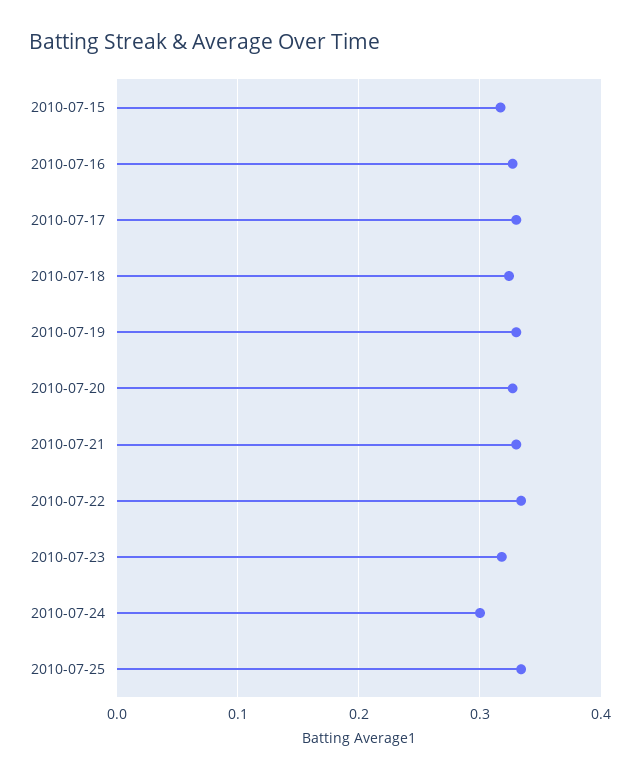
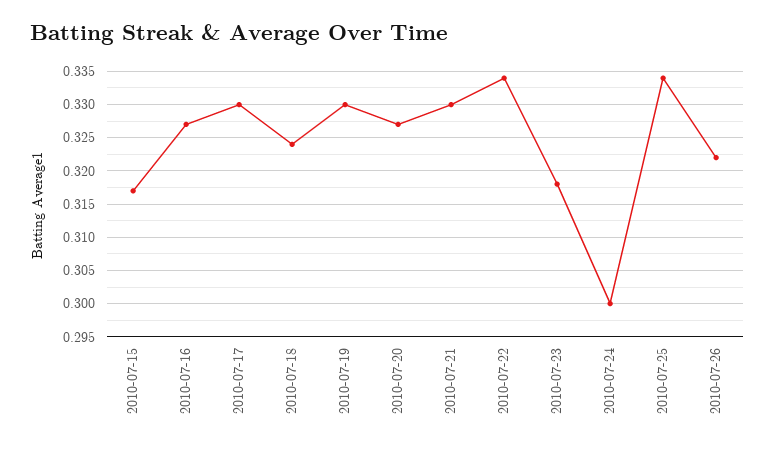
2010-07-26: none -> 0.322

